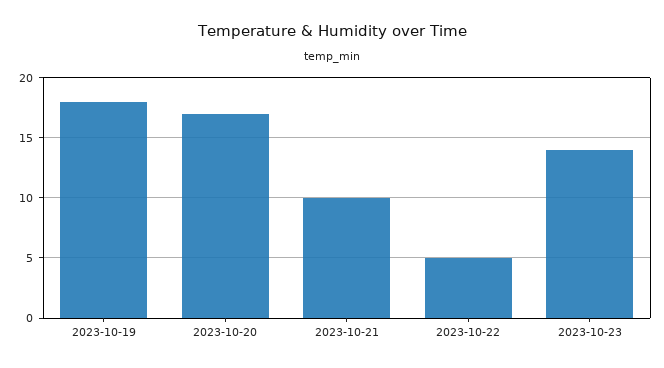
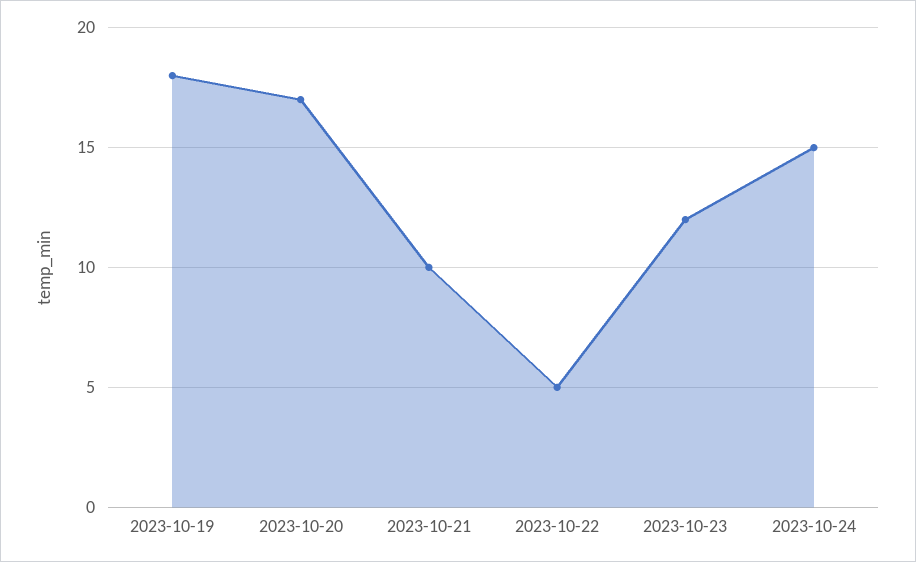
2023-10-23: 14 -> 12
2023-10-24: none -> 15

